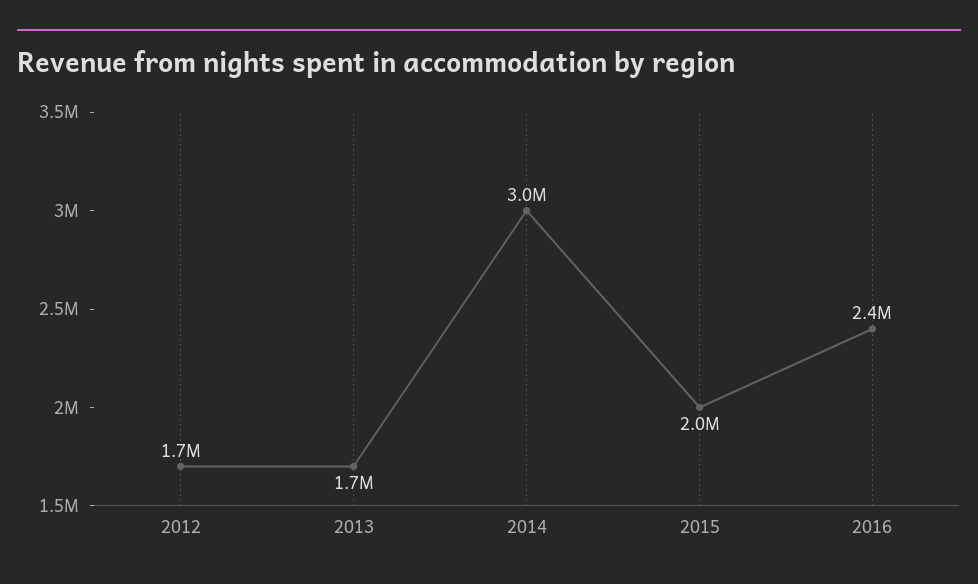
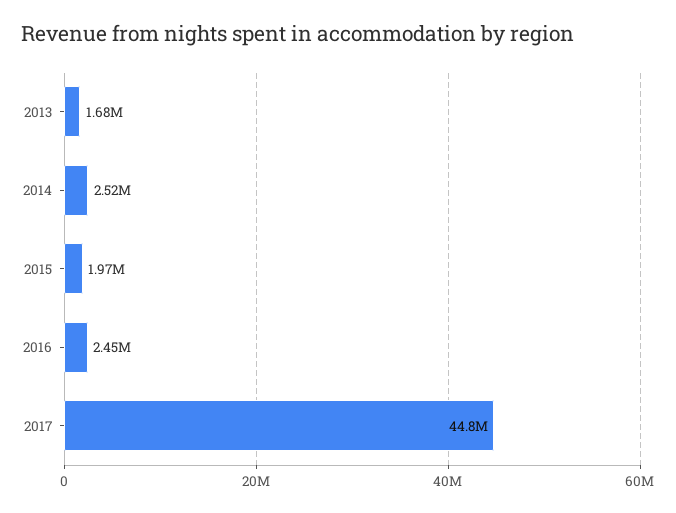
2012: 1700000 -> none
2014: 3000000 -> 2520000
2017: none -> 44800000

